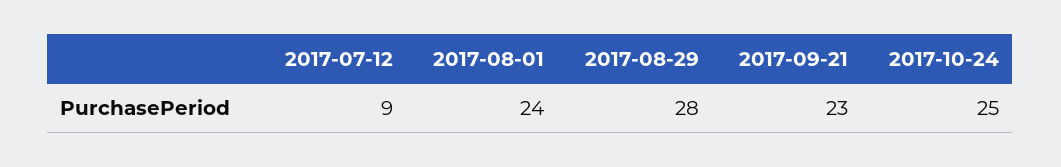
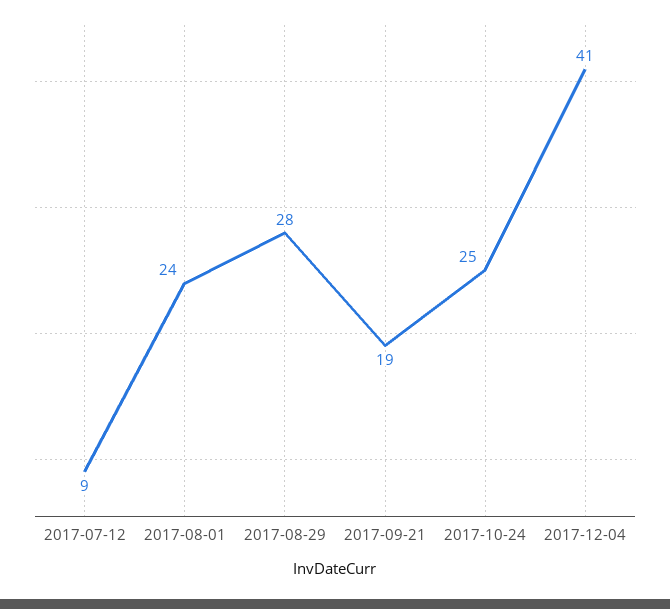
2017-09-21: 23 -> 19
2017-12-04: none -> 41

